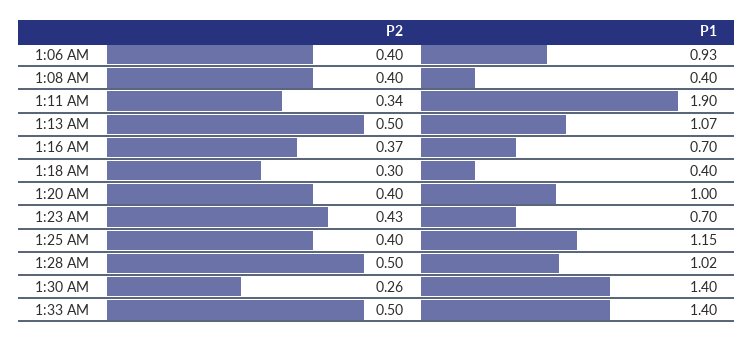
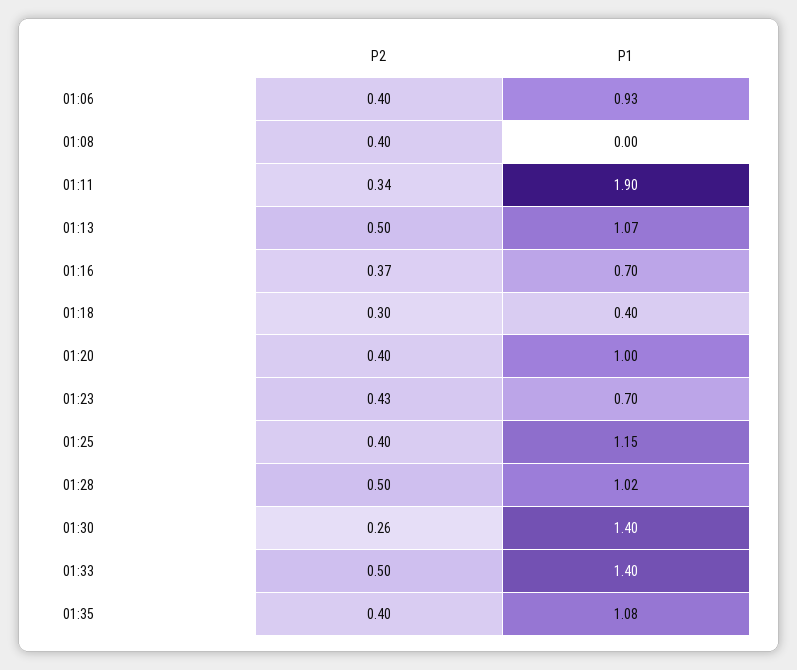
P1, 1:08 AM: 0.4 -> 0
P2, 01:35: none -> 0.4
P1, 01:35: none -> 1.08

